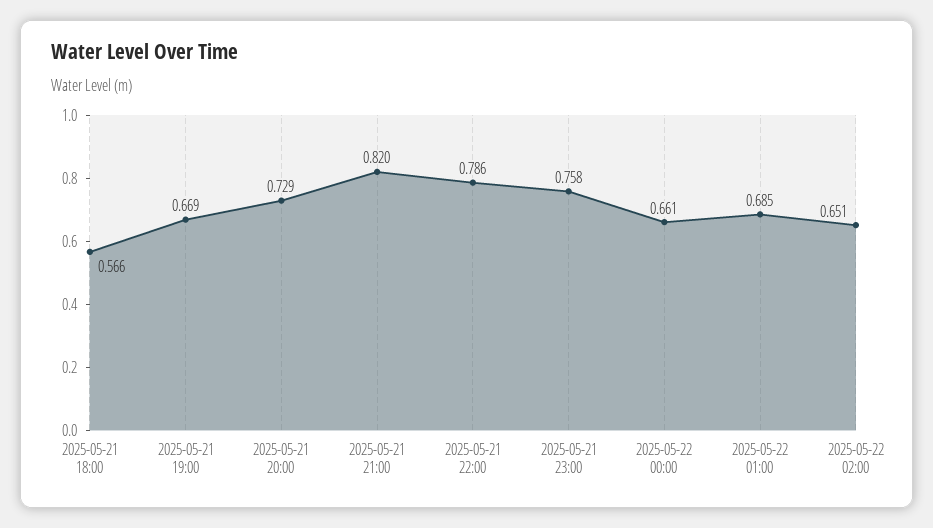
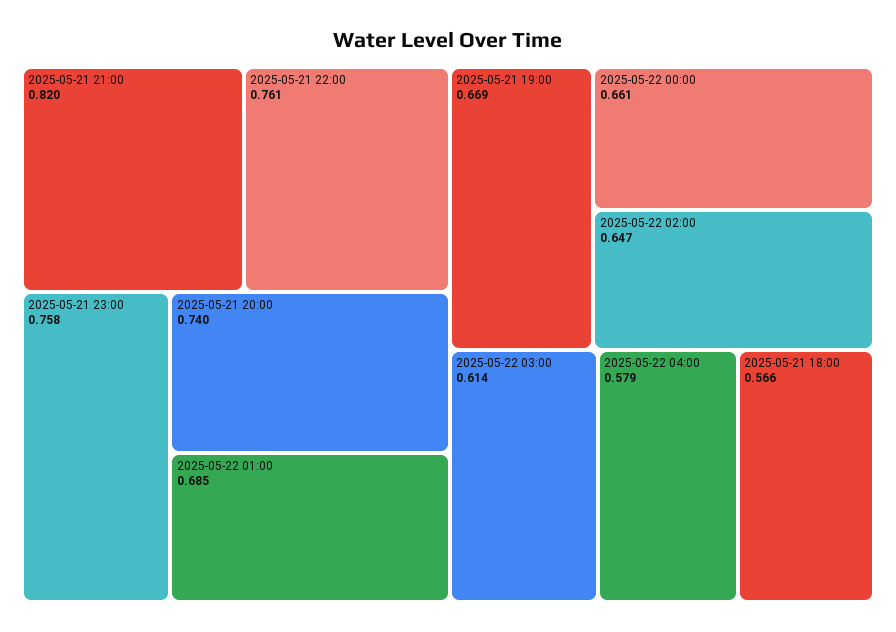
2025-05-21 20:00: 0.729 -> 0.74
2025-05-21 22:00: 0.786 -> 0.761
2025-05-22 02:00: 0.651 -> 0.647
2025-05-22 03:00: none -> 0.614
2025-05-22 04:00: none -> 0.579

